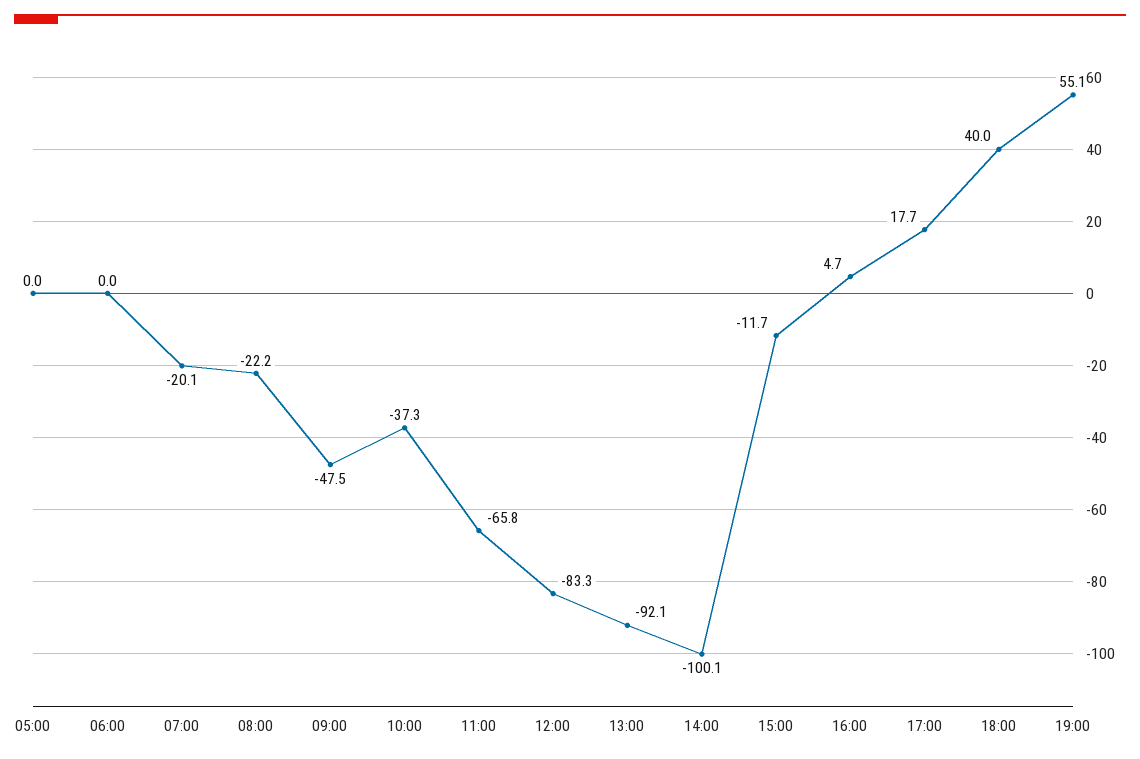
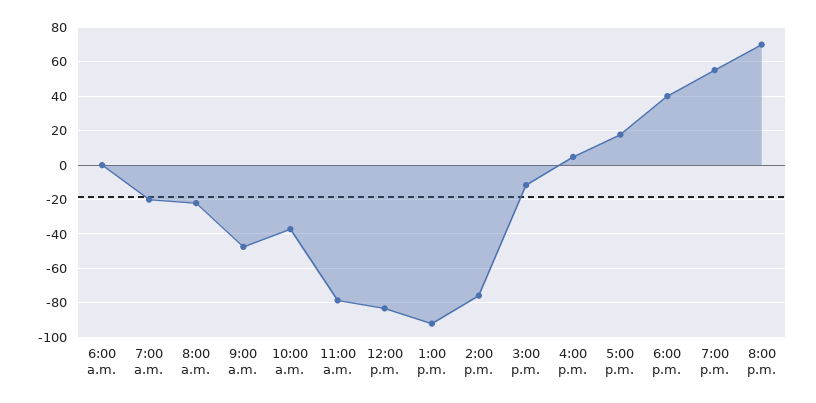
05:00: 0 -> none
11:00: -65.8 -> -80
14:00: -100.1 -> -75
8:00 p.m.: none -> 70

